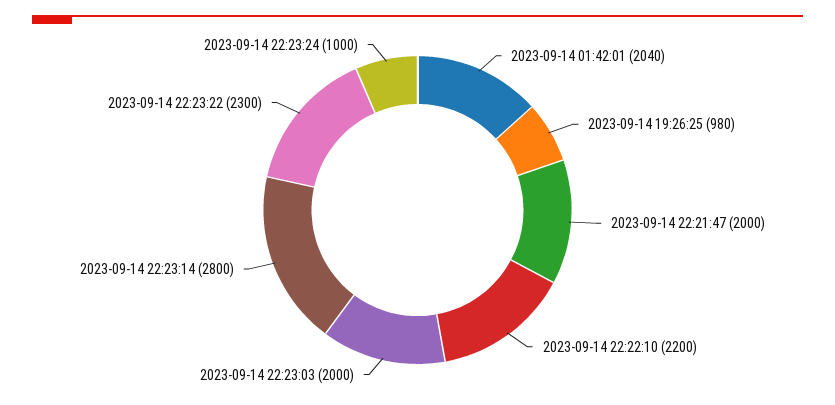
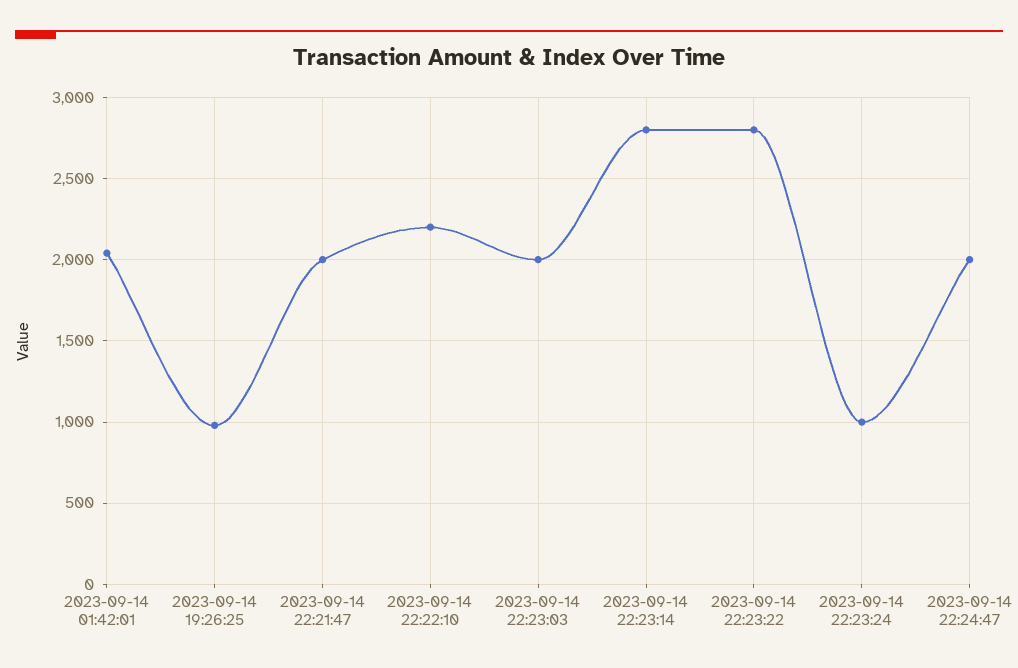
2023-09-14 22:23:22: 2300 -> 2800
2023-09-14 22:24:47: none -> 2000

